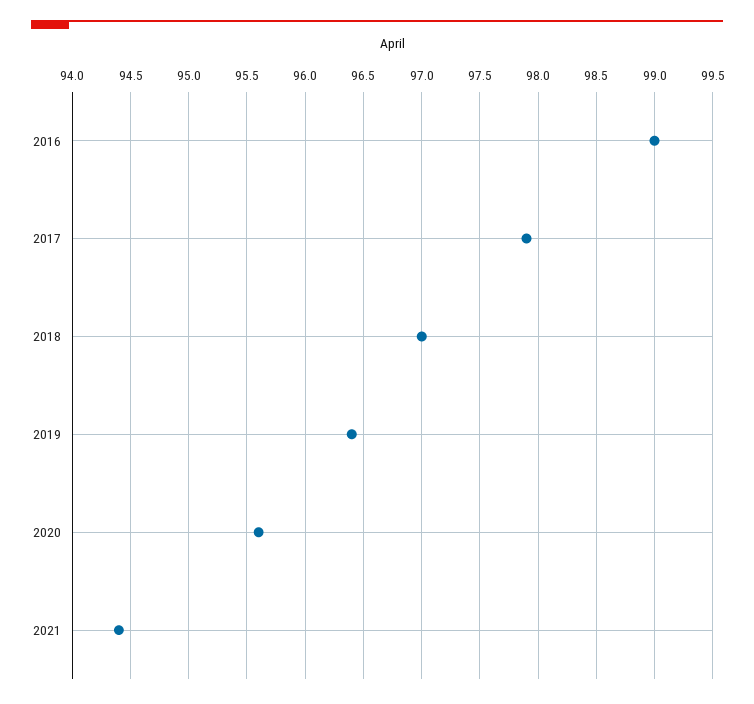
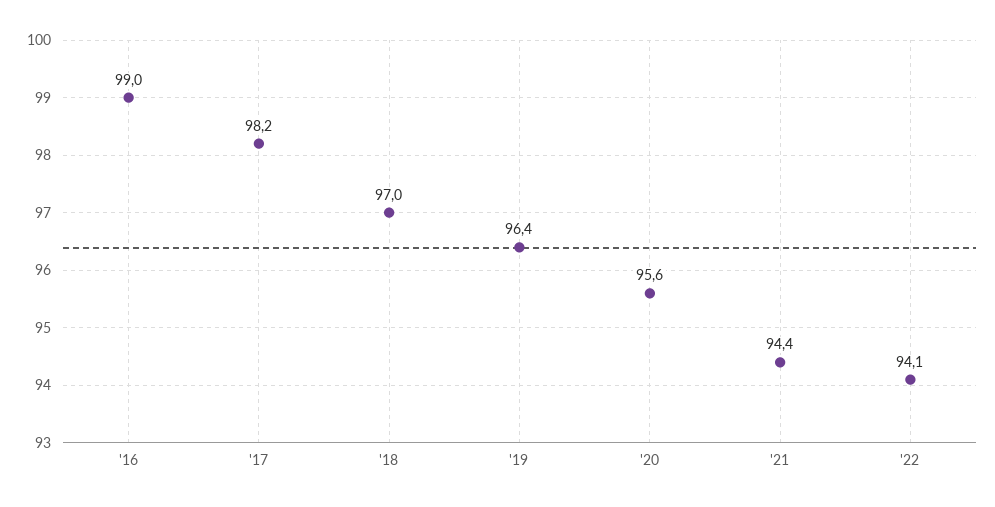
2017: 97.9 -> 98.2
'22: none -> 94.1

